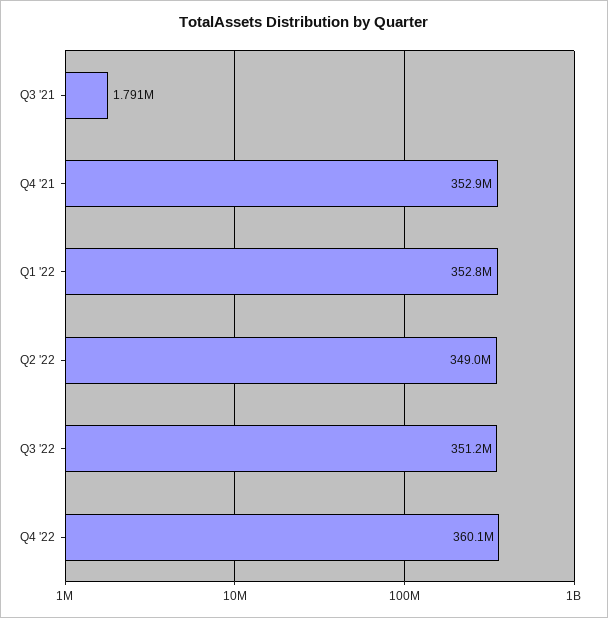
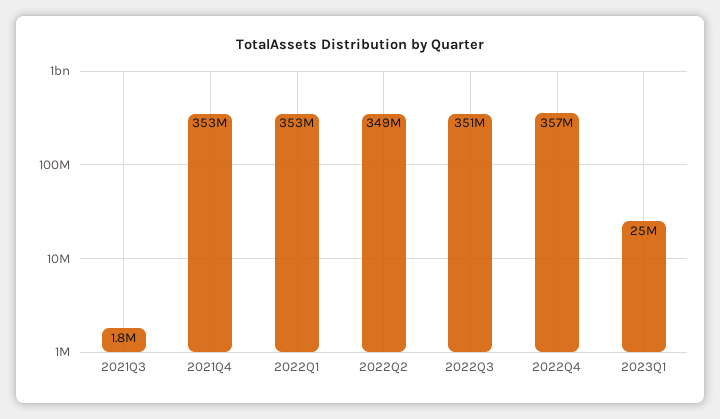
Q4 '22: 360100000 -> 357000000
2023Q1: none -> 25000000

